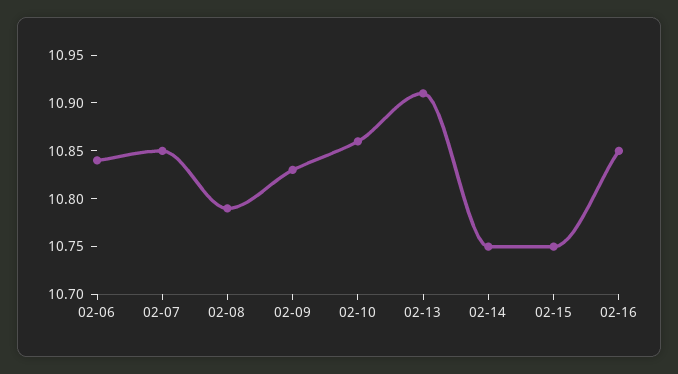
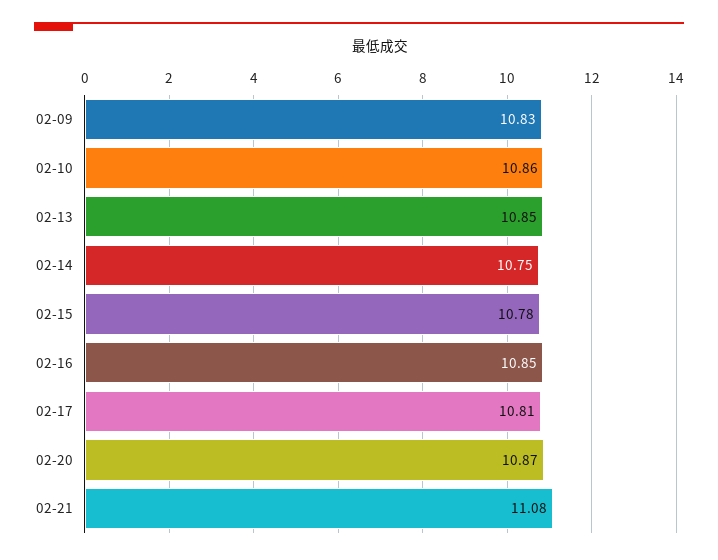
02-06: 10.84 -> none
02-07: 10.85 -> none
02-08: 10.79 -> none
02-13: 10.91 -> 10.85
02-15: 10.75 -> 10.78
02-17: none -> 10.81
02-20: none -> 10.87
02-21: none -> 11.08

